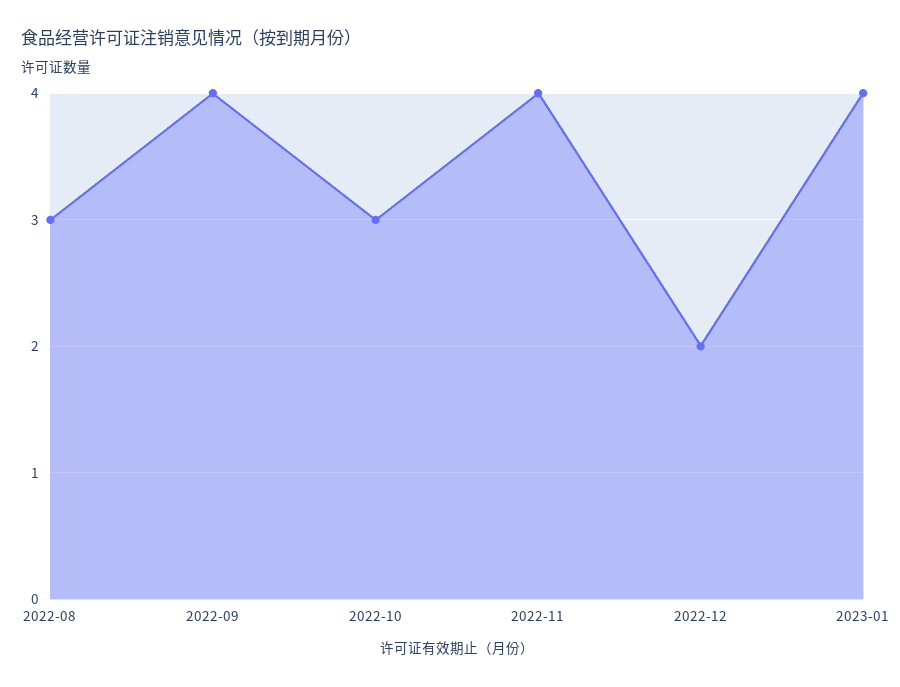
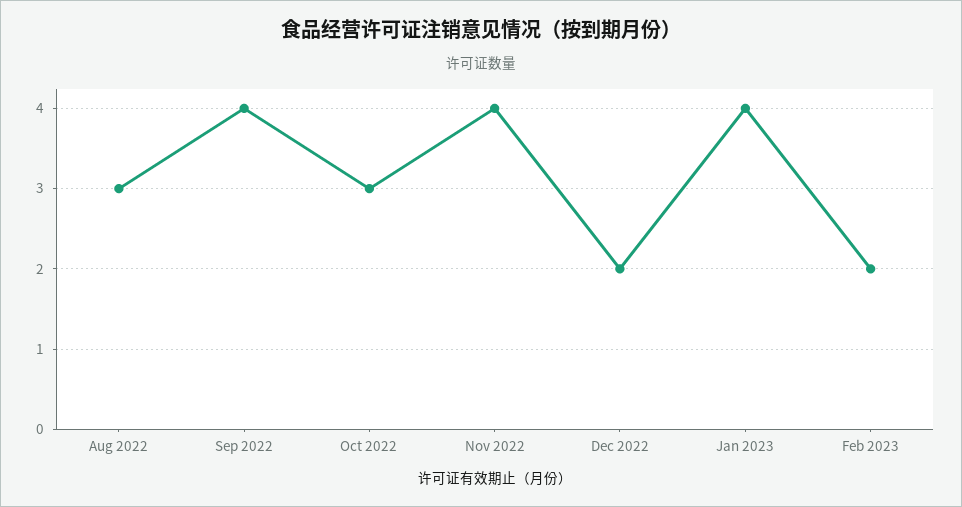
Feb 2023: none -> 2

